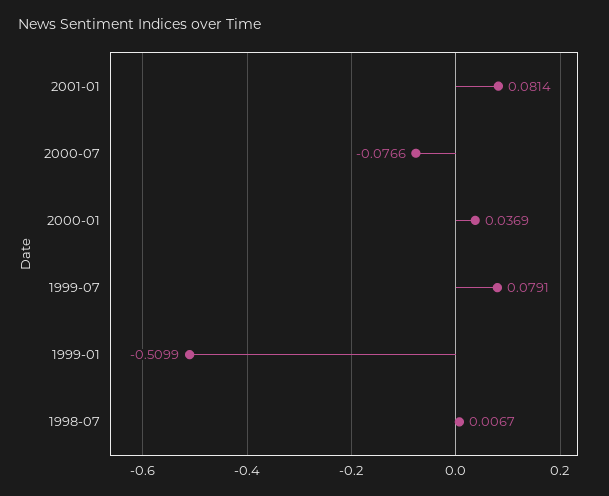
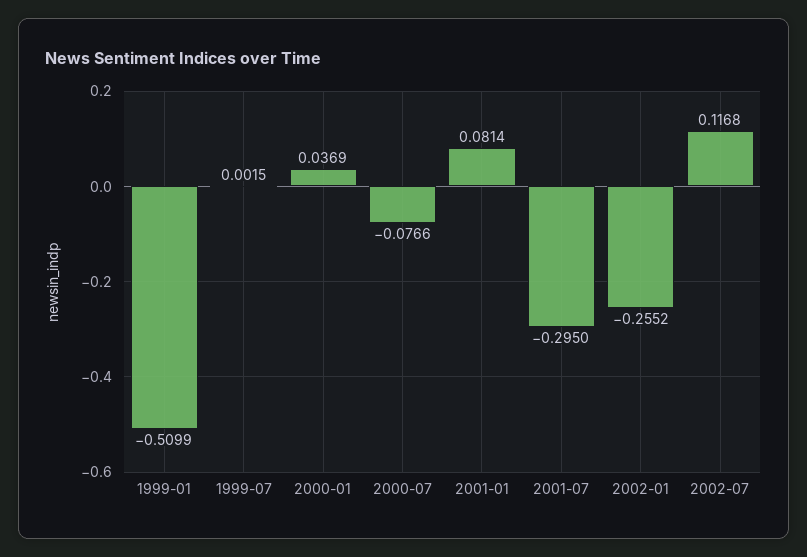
1999-07: 0.0791 -> 0.0015
1998-07: 0.0067 -> none
2001-07: none -> -0.295
2002-01: none -> -0.2552
2002-07: none -> 0.1168

